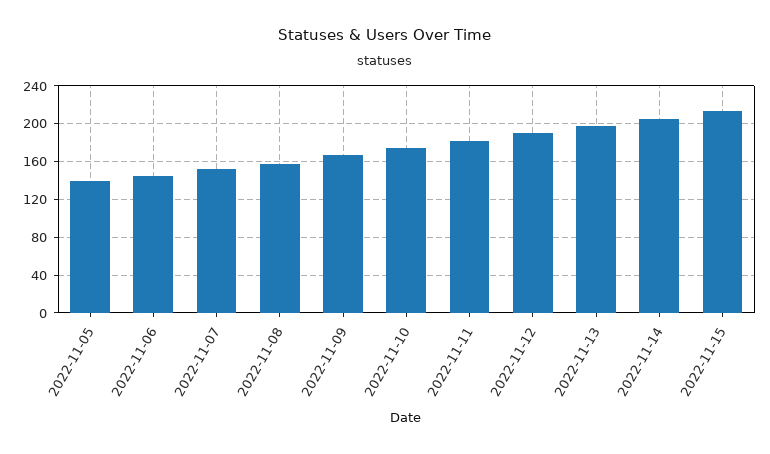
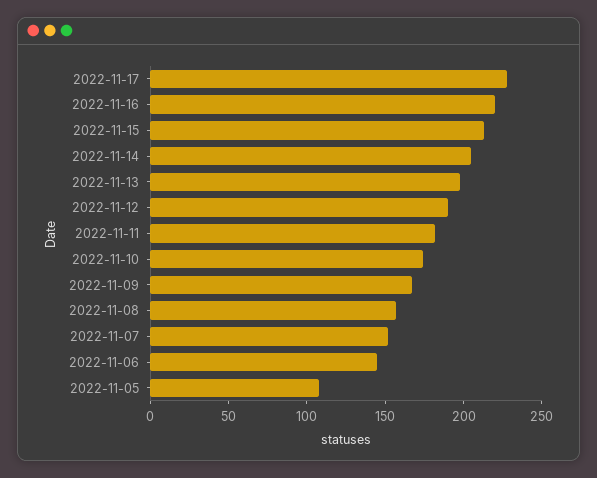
2022-11-05: 140 -> 110
2022-11-17: none -> 230
2022-11-16: none -> 220

